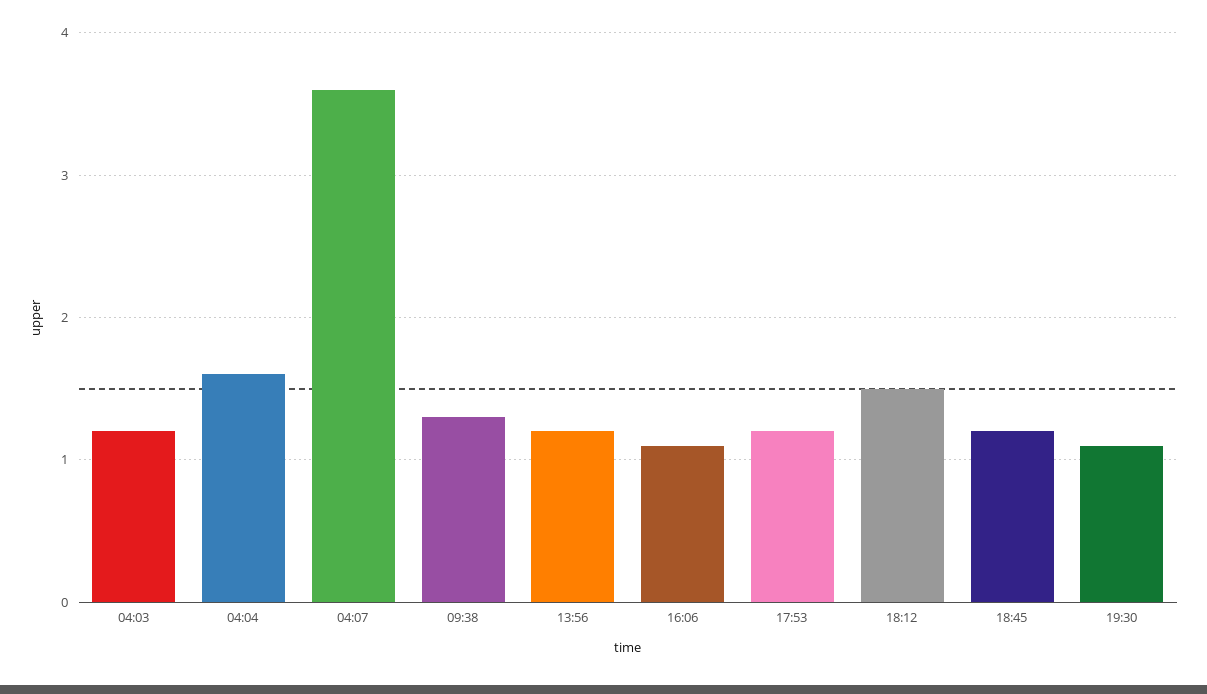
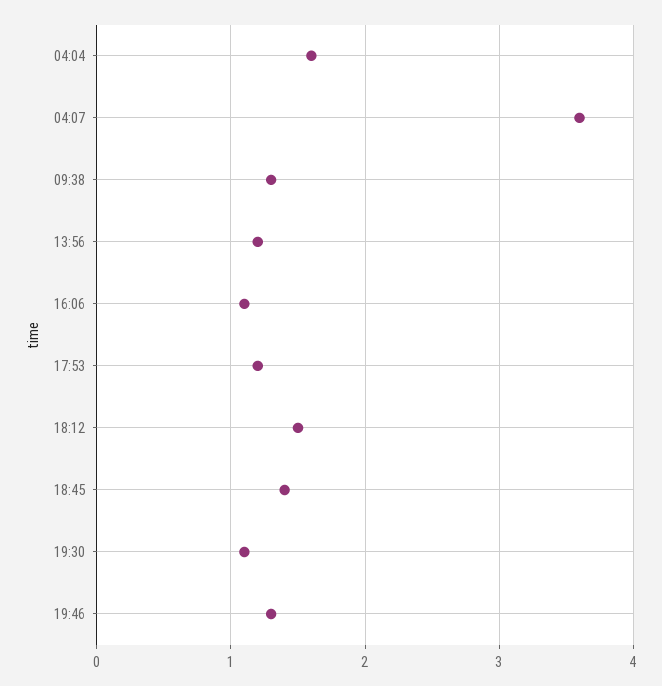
04:03: 1.2 -> none
18:45: 1.2 -> 1.4
19:46: none -> 1.3

